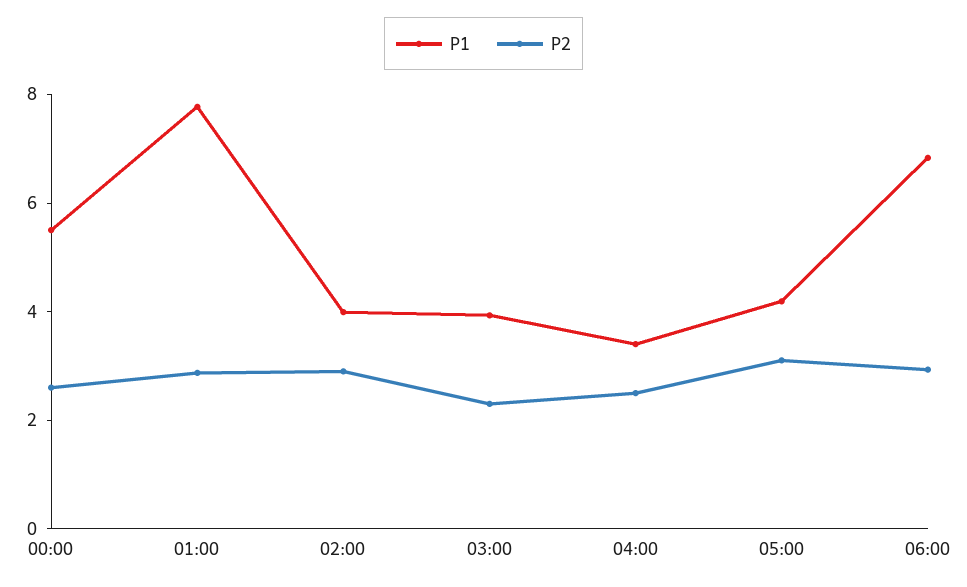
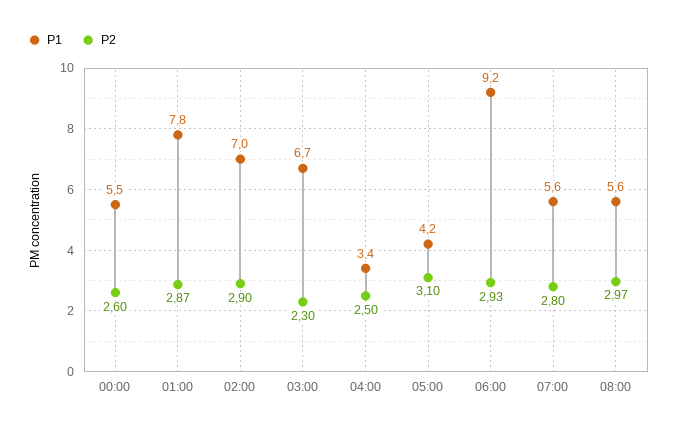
P1, 02:00: 4 -> 7
P1, 03:00: 4 -> 6.7
P1, 06:00: 7 -> 9.2
P1, 07:00: none -> 5.6
P2, 07:00: none -> 2.8
P1, 08:00: none -> 5.6
P2, 08:00: none -> 2.97

